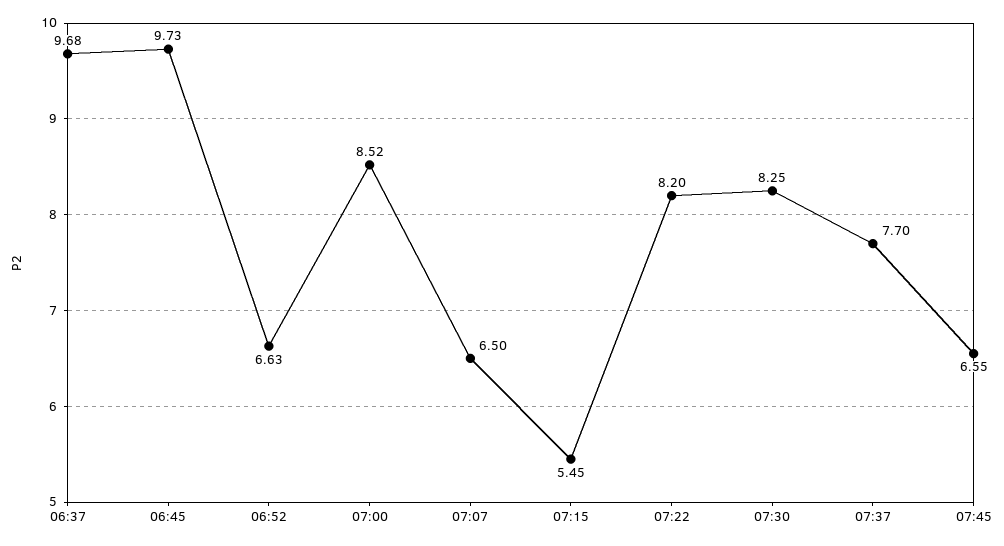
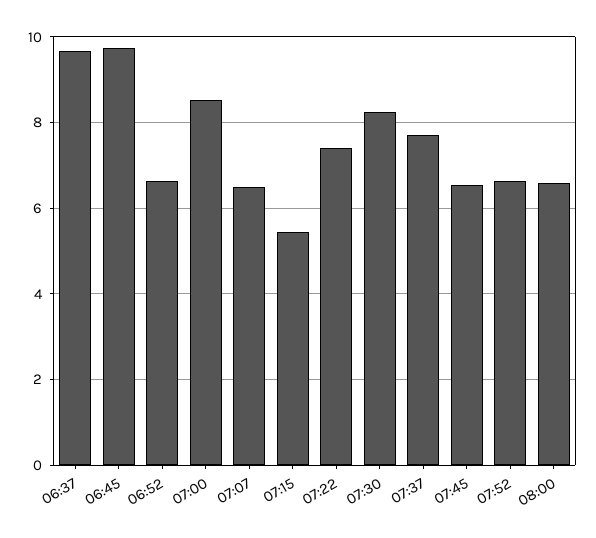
07:22: 8.2 -> 7.4
07:52: none -> 6.6
08:00: none -> 6.6

